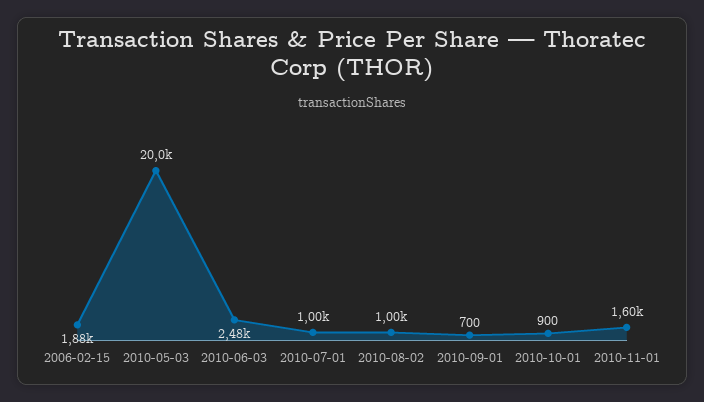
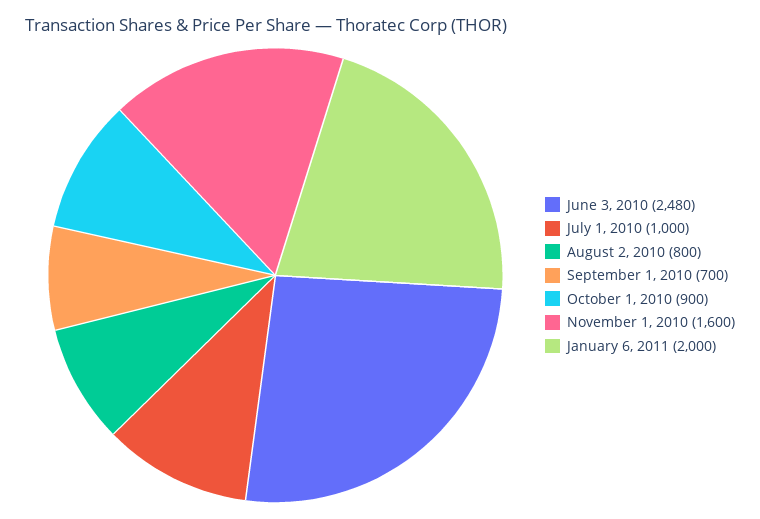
2006-02-15: 1880 -> none
2010-05-03: 20000 -> none
2010-08-02: 1000 -> 800
January 6, 2011: none -> 2000

